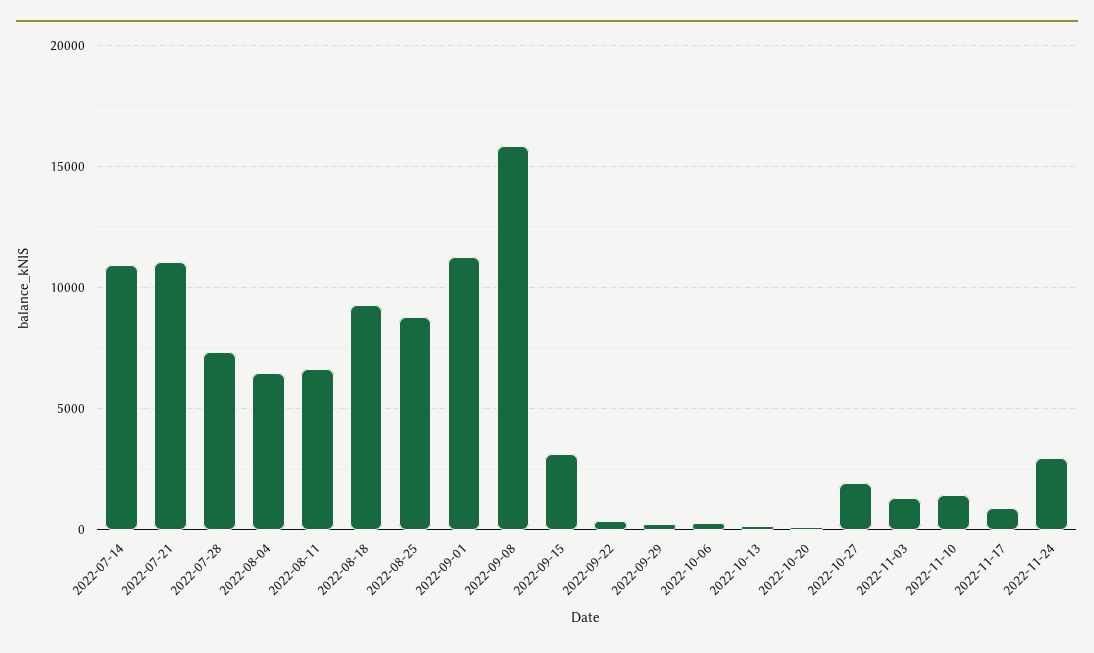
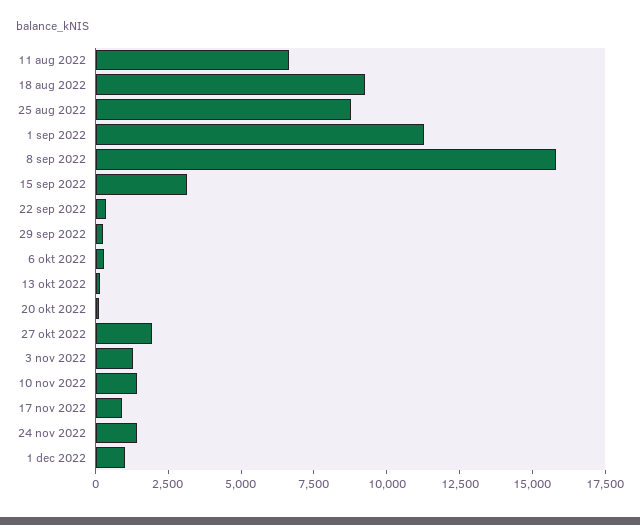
2022-07-14: 11000 -> none
2022-07-21: 11000 -> none
2022-07-28: 7500 -> none
2022-08-04: 6500 -> none
2022-11-24: 3000 -> 1500
1 dec 2022: none -> 1000

